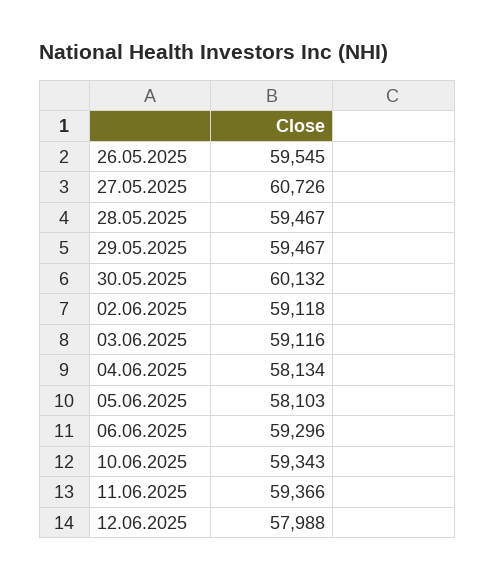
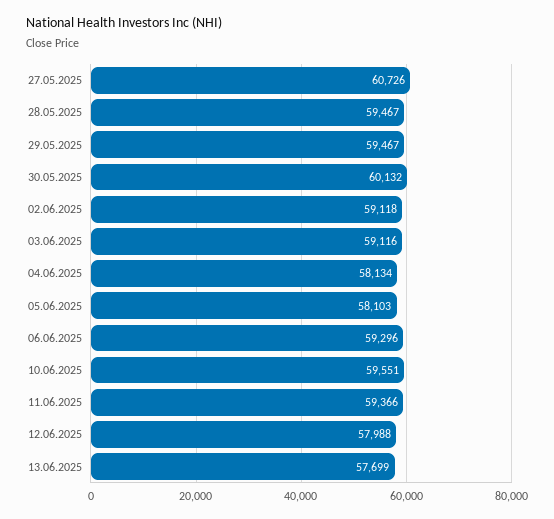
26.05.2025: 59545 -> none
10.06.2025: 59343 -> 59551
13.06.2025: none -> 57699

